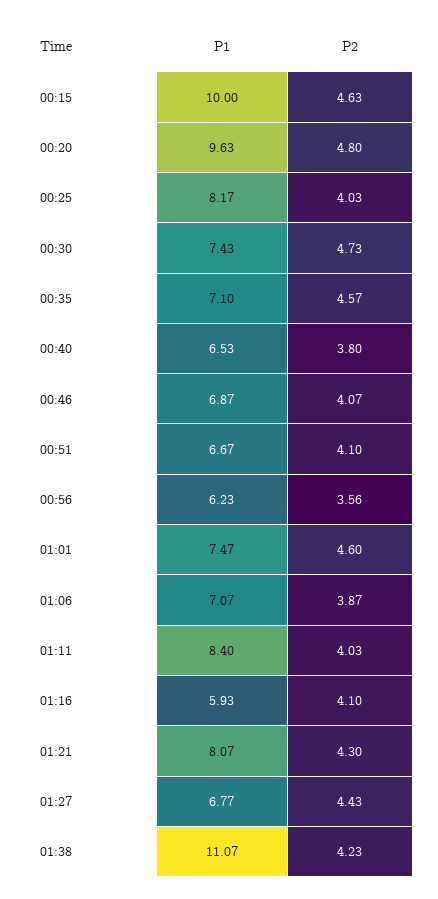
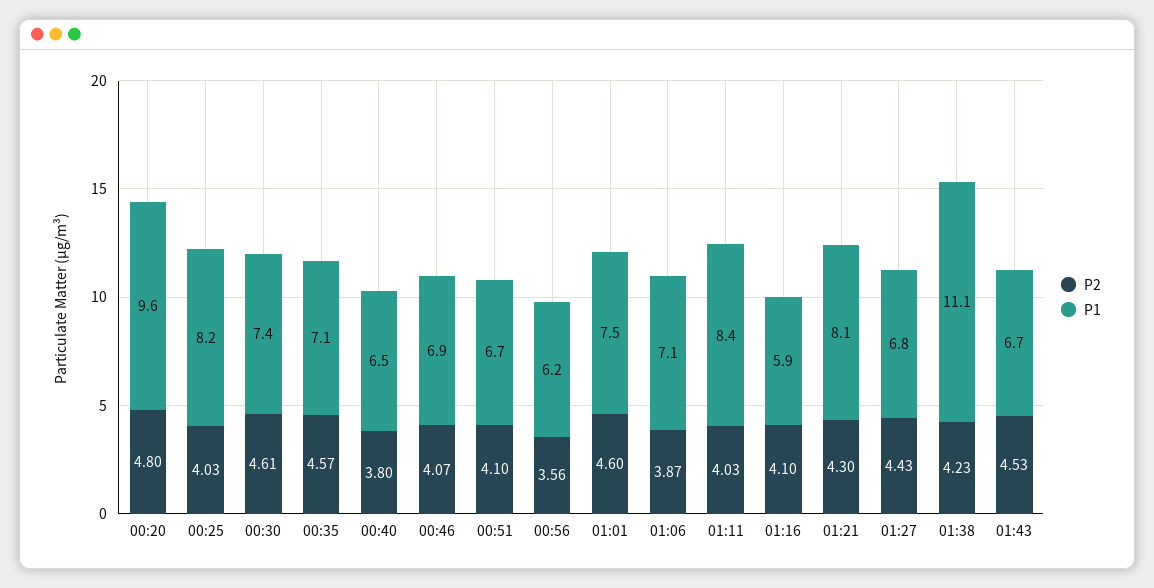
P1, 00:15: 10 -> none
P2, 00:15: 4.63 -> none
P2, 00:30: 4.73 -> 4.61
P2, 01:43: none -> 4.53
P1, 01:43: none -> 6.7

